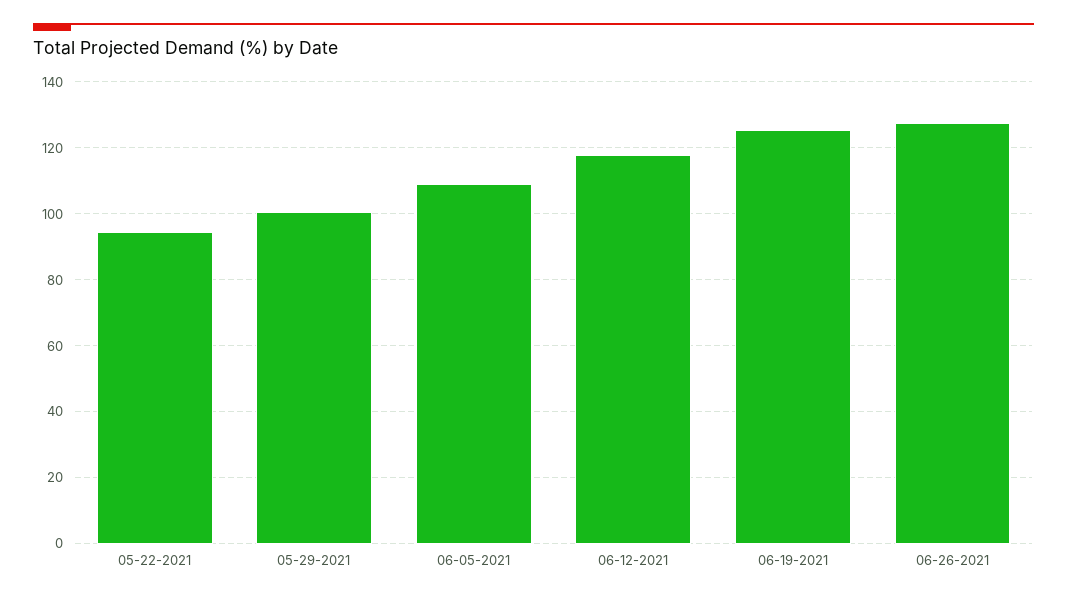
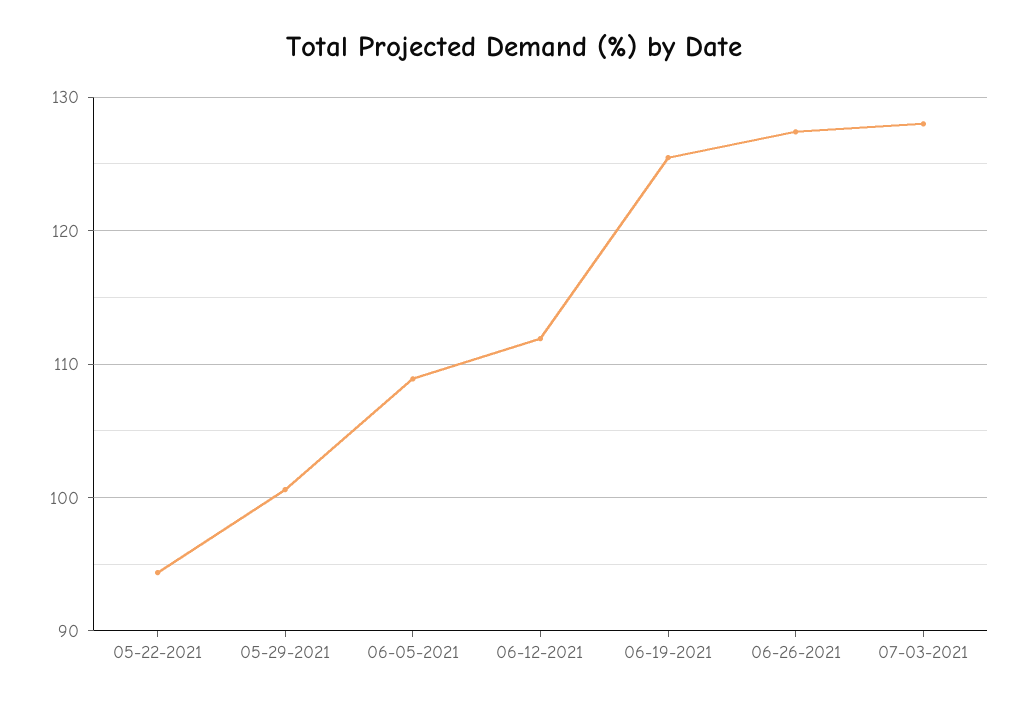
06-12-2021: 118 -> 112
07-03-2021: none -> 128

